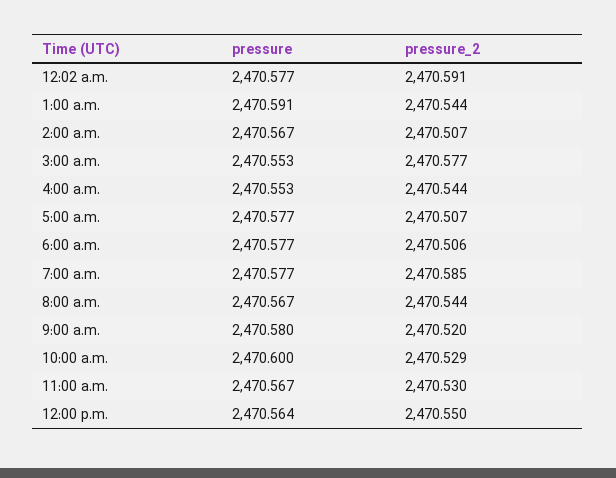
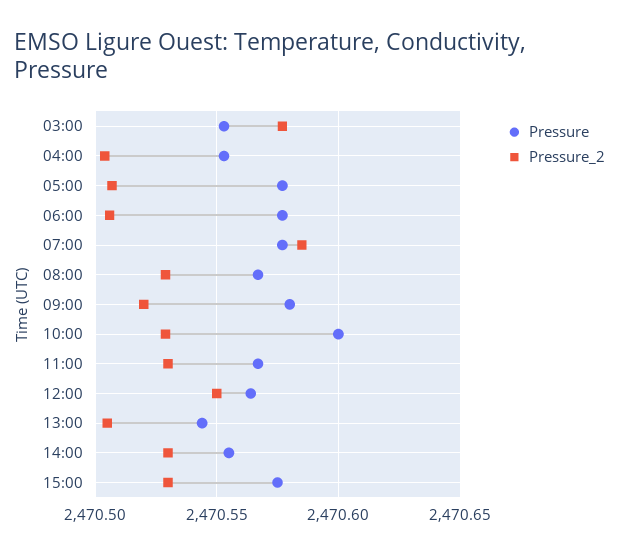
pressure, 12:02 a.m.: 2470.577 -> none
pressure_2, 12:02 a.m.: 2470.591 -> none
pressure, 1:00 a.m.: 2470.591 -> none
pressure_2, 1:00 a.m.: 2470.544 -> none
pressure, 2:00 a.m.: 2470.567 -> none
pressure_2, 2:00 a.m.: 2470.507 -> none
pressure_2, 4:00 a.m.: 2470.544 -> 2470.505
pressure_2, 8:00 a.m.: 2470.544 -> 2470.53
pressure, 13:00: none -> 2470.545
pressure_2, 13:00: none -> 2470.505
pressure, 14:00: none -> 2470.555
pressure_2, 14:00: none -> 2470.53
pressure, 15:00: none -> 2470.575
pressure_2, 15:00: none -> 2470.53

